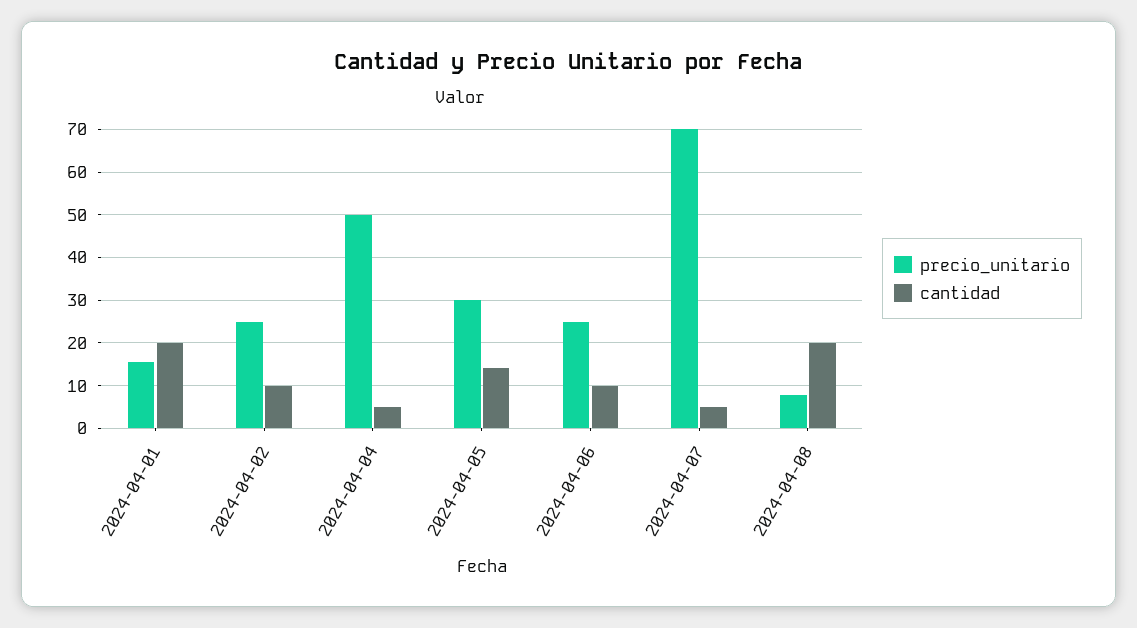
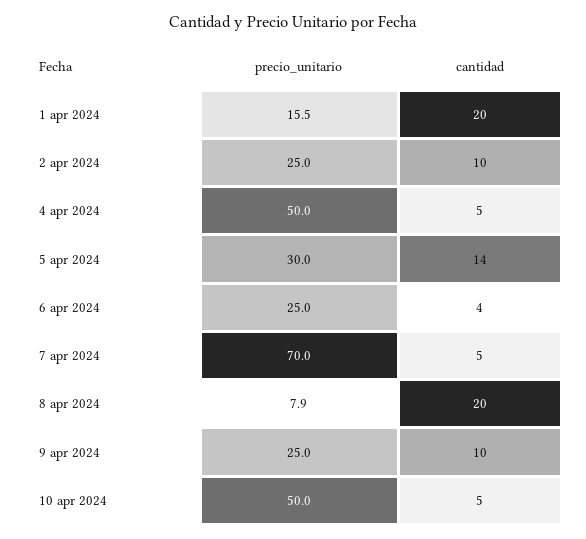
cantidad, 2024-04-06: 10 -> 4
precio_unitario, 9 apr 2024: none -> 25
cantidad, 9 apr 2024: none -> 10
precio_unitario, 10 apr 2024: none -> 50
cantidad, 10 apr 2024: none -> 5

